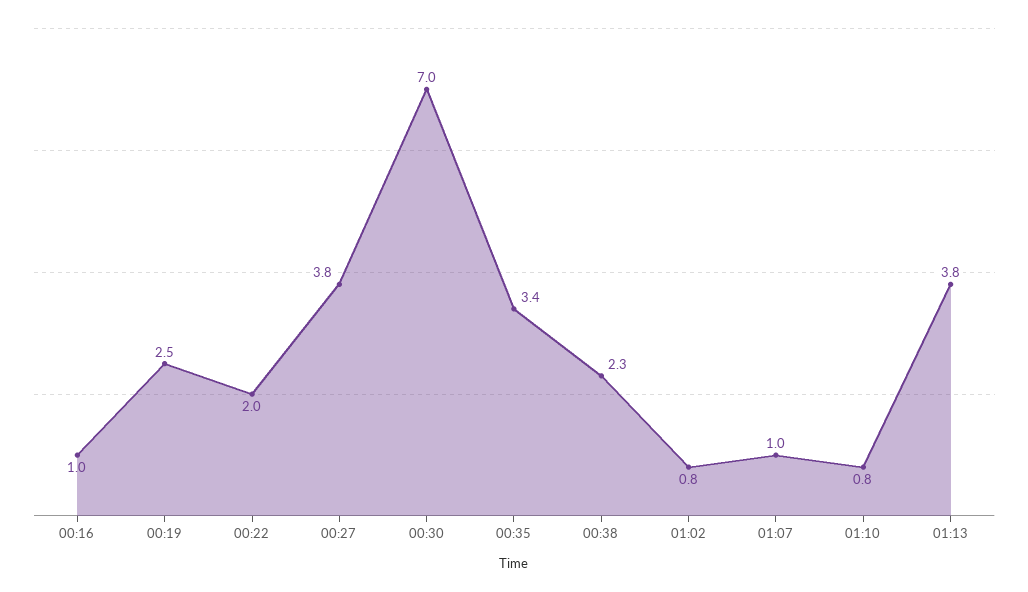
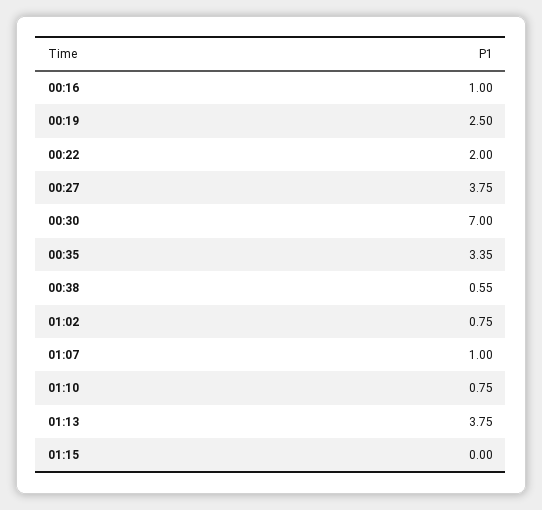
00:38: 2.3 -> 0.55
01:15: none -> 0

